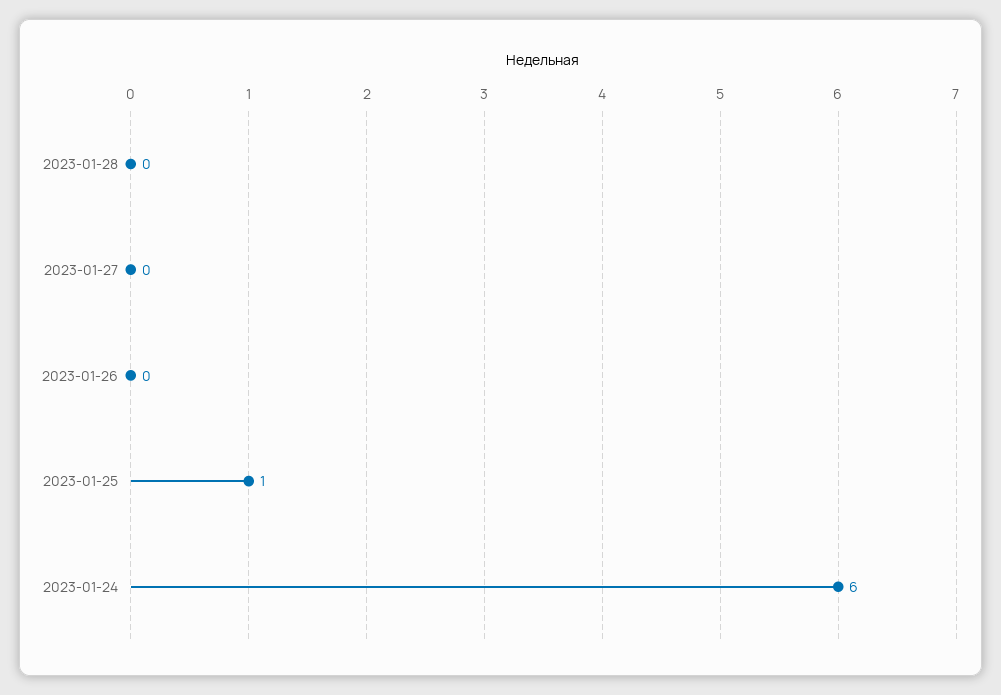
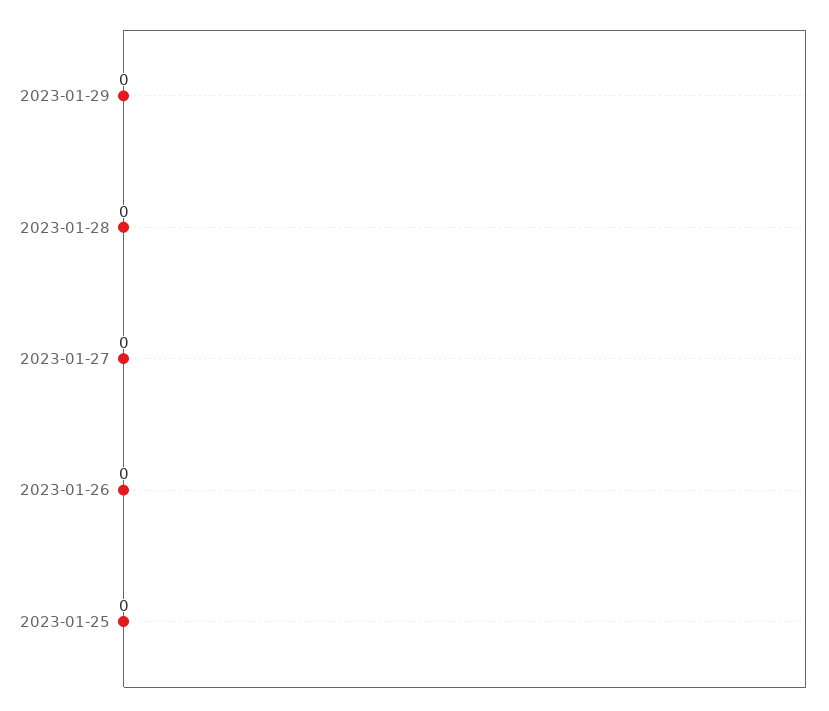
2023-01-25: 1 -> 0
2023-01-24: 6 -> none
2023-01-29: none -> 0

